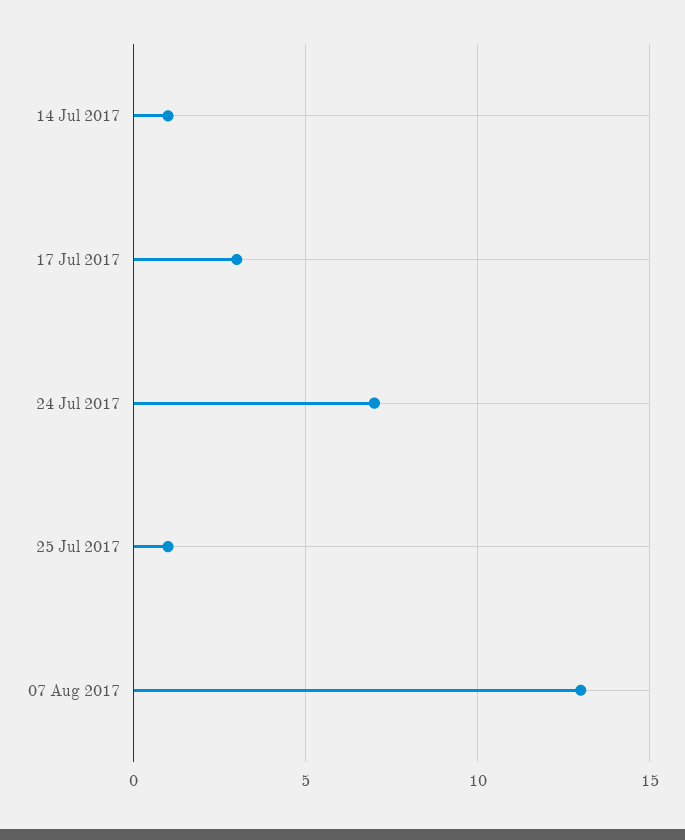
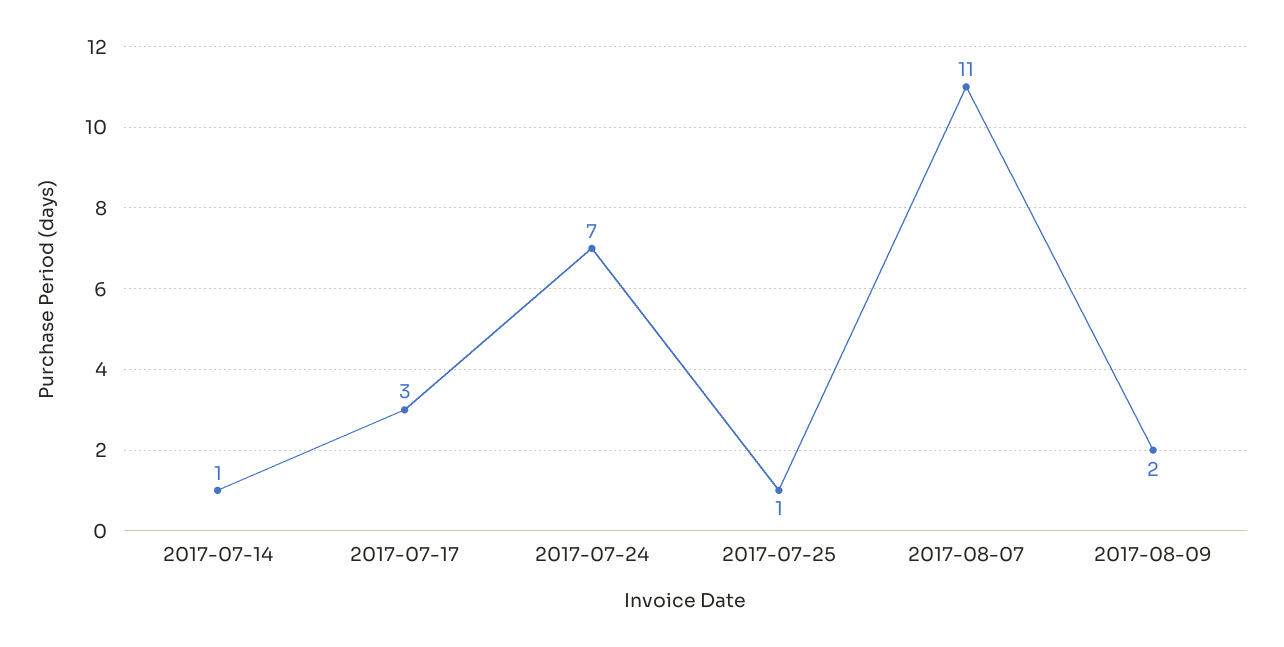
07 Aug 2017: 13 -> 11
2017-08-09: none -> 2

